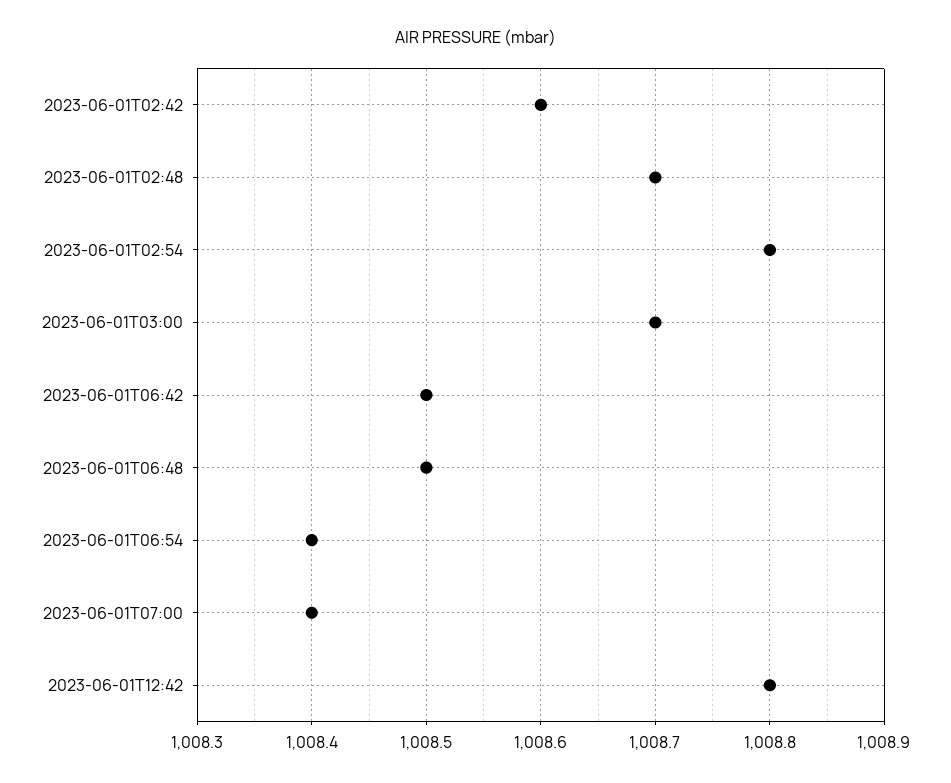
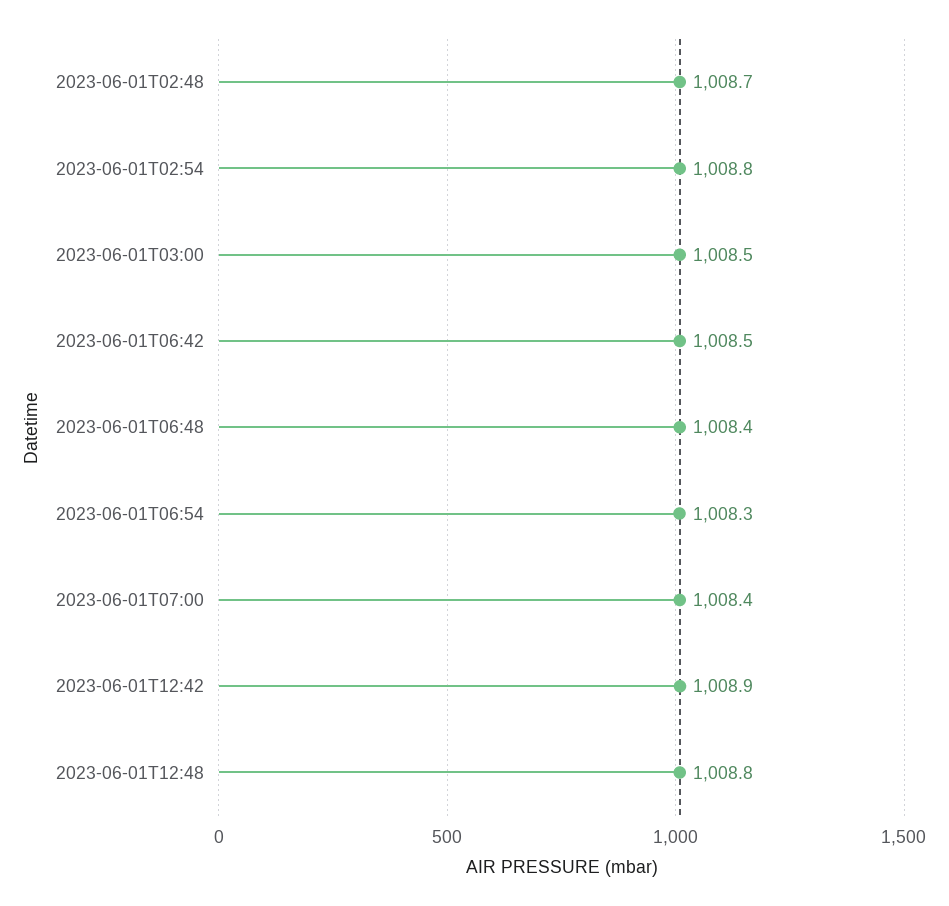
2023-06-01T02:42: 1008.6 -> none
2023-06-01T03:00: 1008.7 -> 1008.5
2023-06-01T06:48: 1008.5 -> 1008.4
2023-06-01T06:54: 1008.4 -> 1008.3
2023-06-01T12:42: 1008.8 -> 1008.9
2023-06-01T12:48: none -> 1008.8

